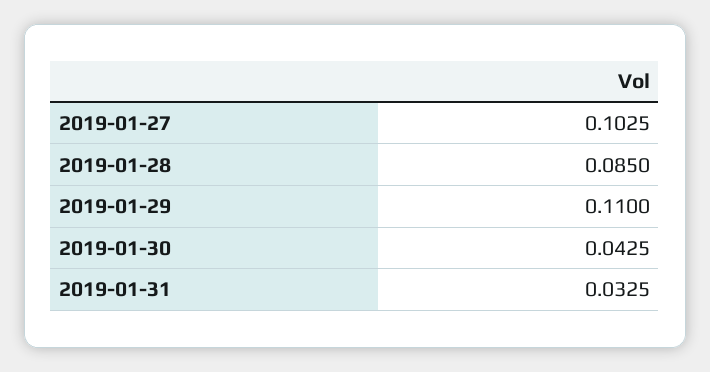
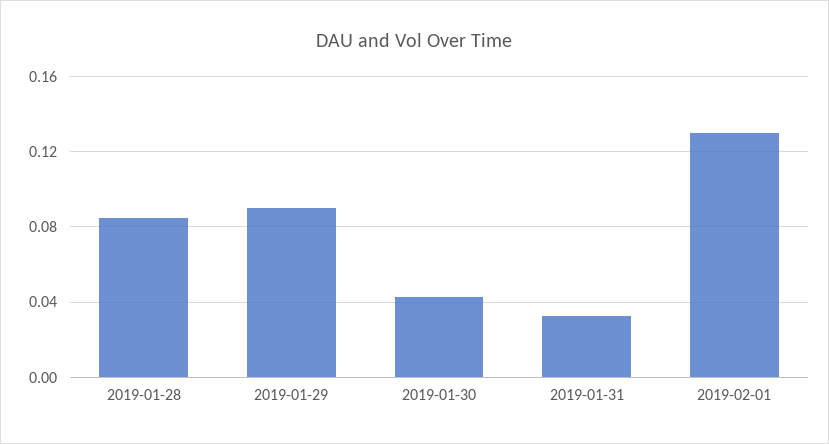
2019-01-27: 0.1025 -> none
2019-01-29: 0.11 -> 0.09
2019-02-01: none -> 0.13

